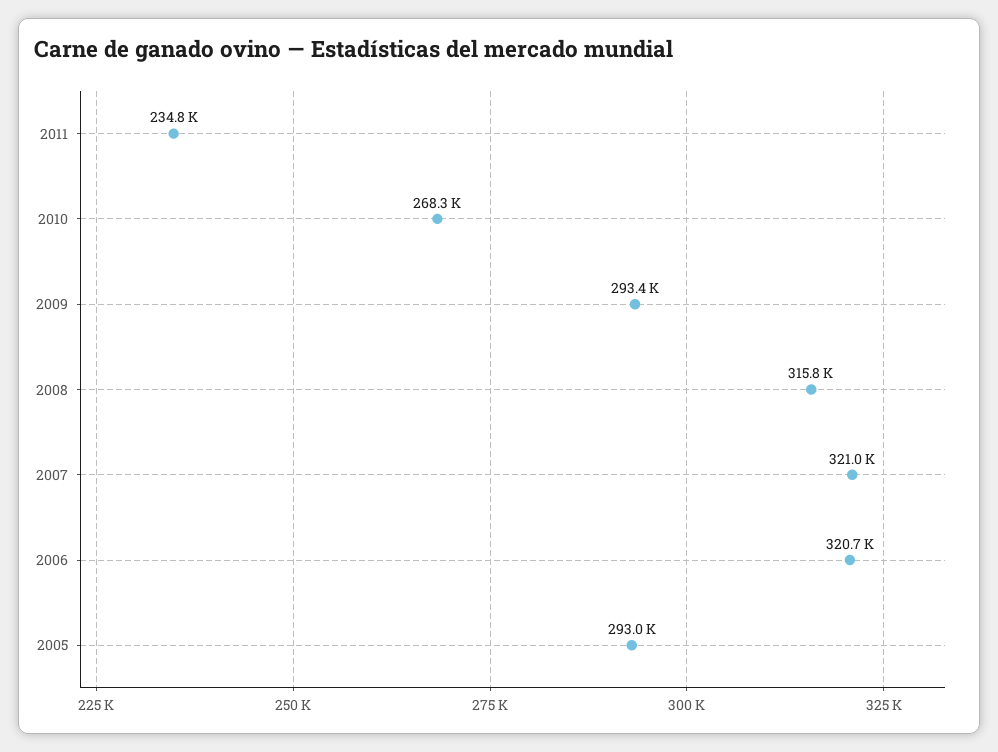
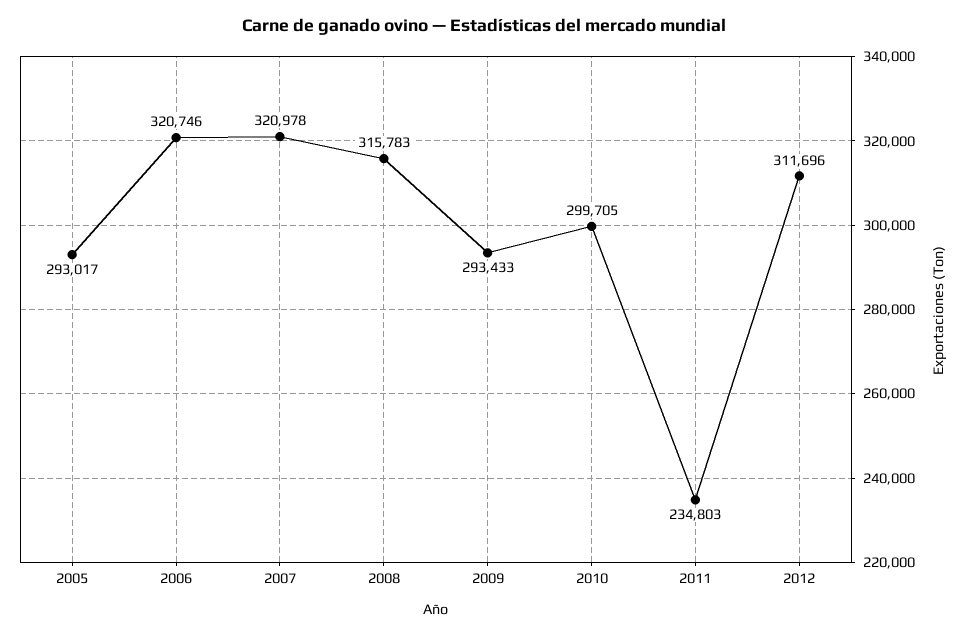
2010: 268300 -> 299705
2012: none -> 311696

